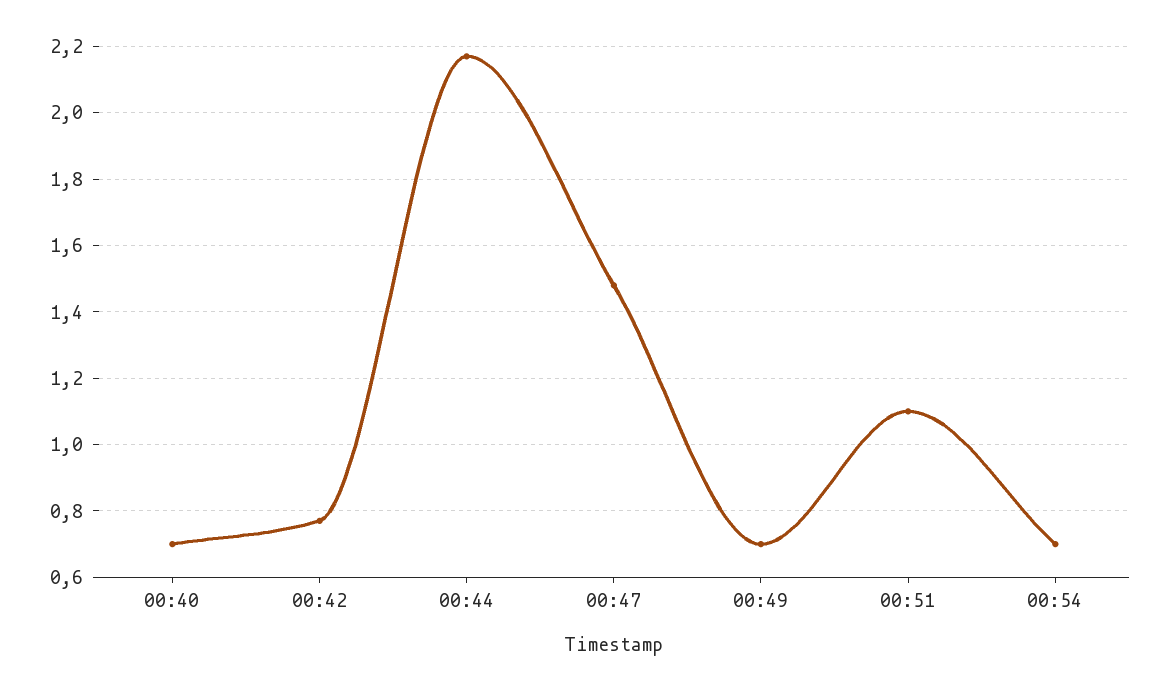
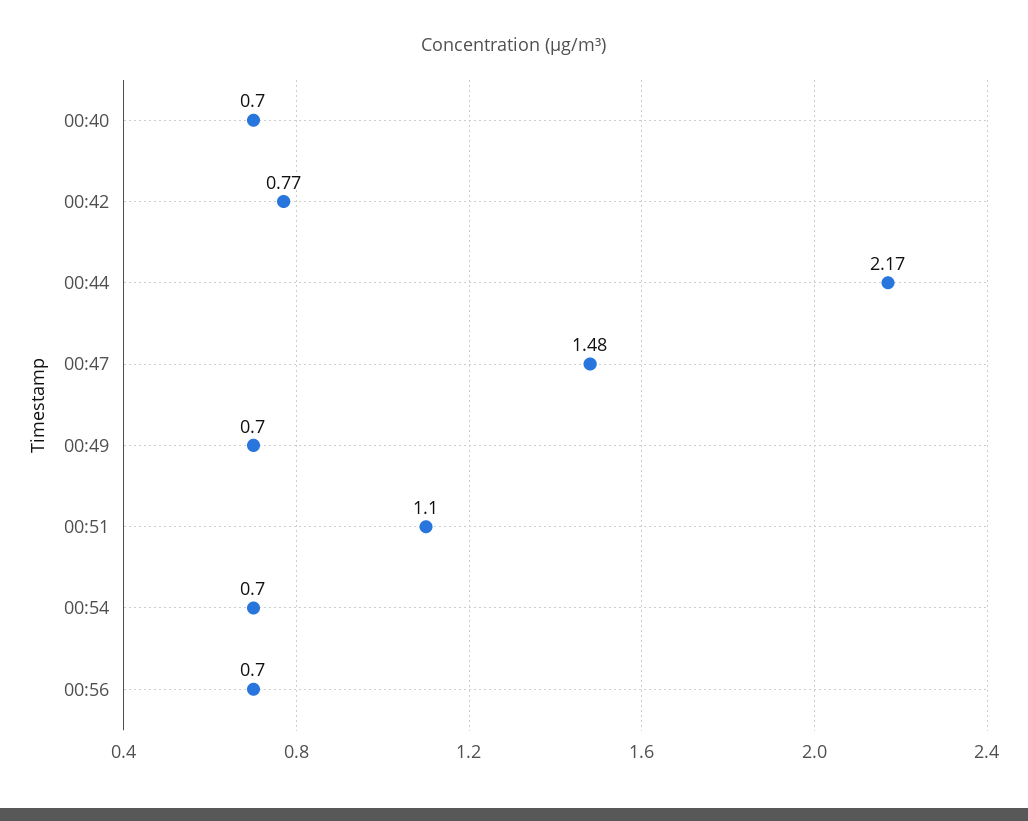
00:56: none -> 0.7

